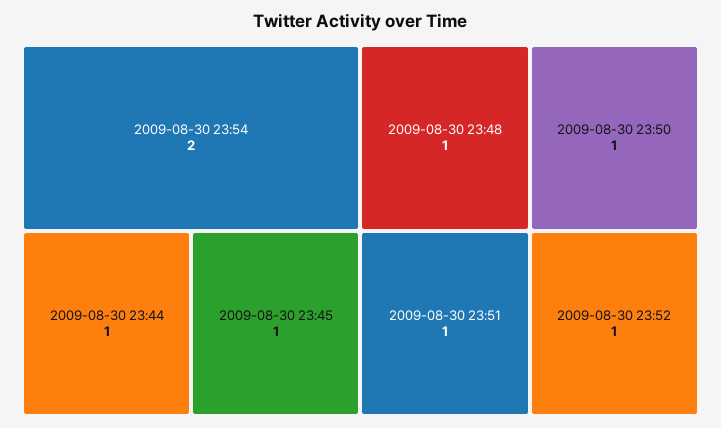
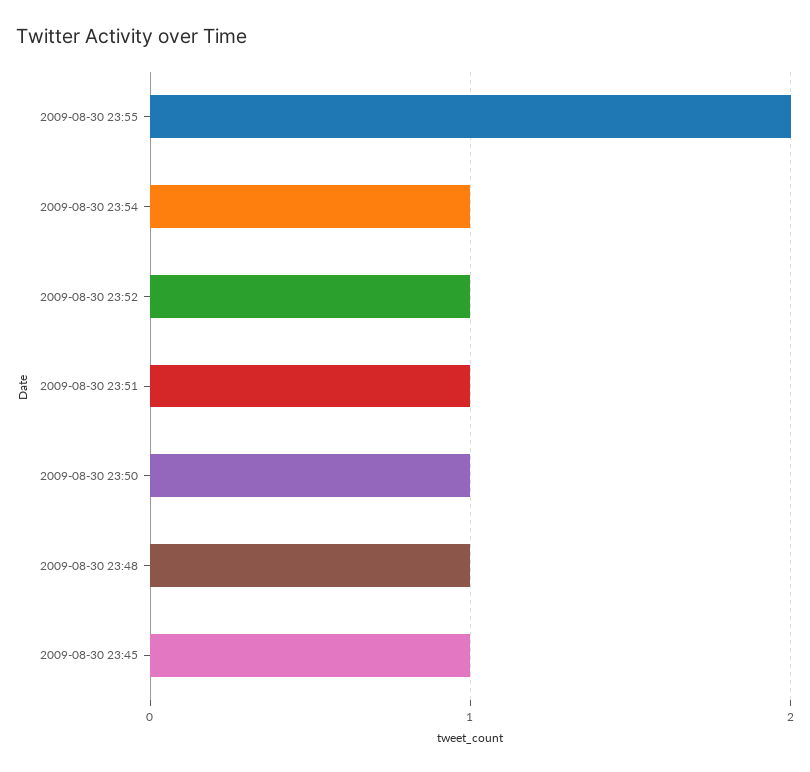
2009-08-30 23:54: 2 -> 1
2009-08-30 23:44: 1 -> none
2009-08-30 23:55: none -> 2

